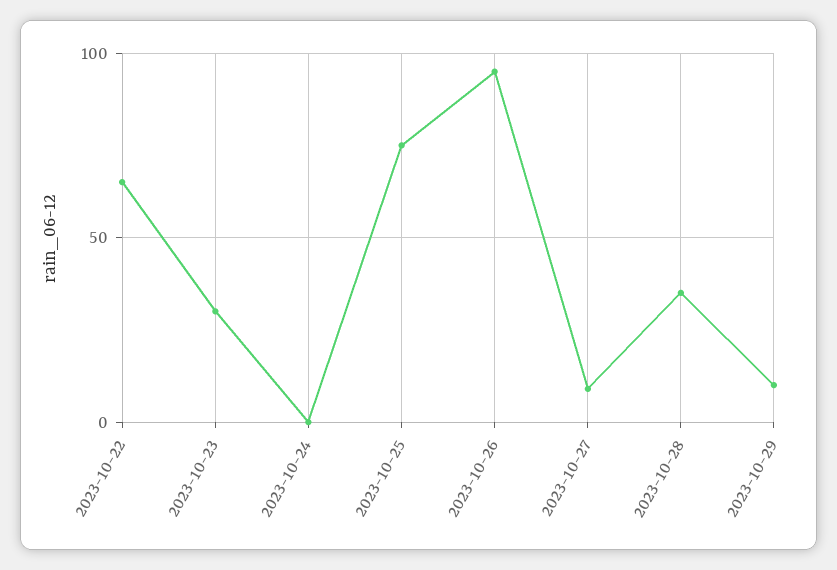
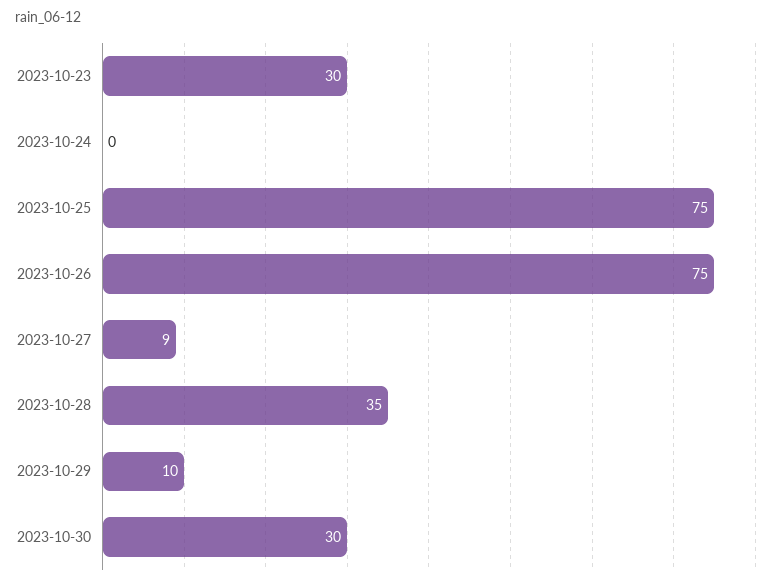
2023-10-22: 65 -> none
2023-10-26: 95 -> 75
2023-10-30: none -> 30

